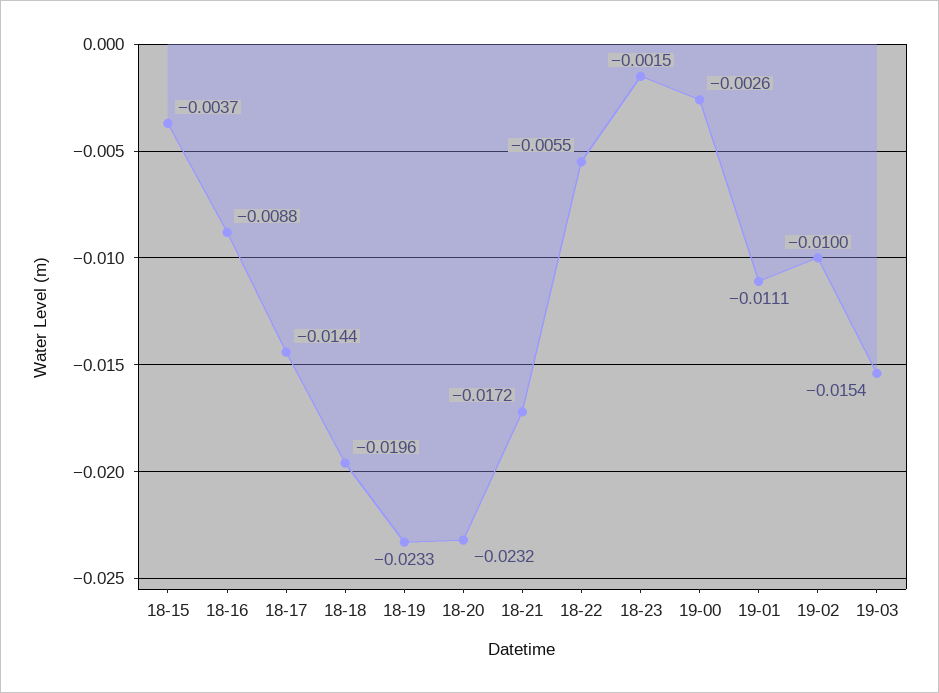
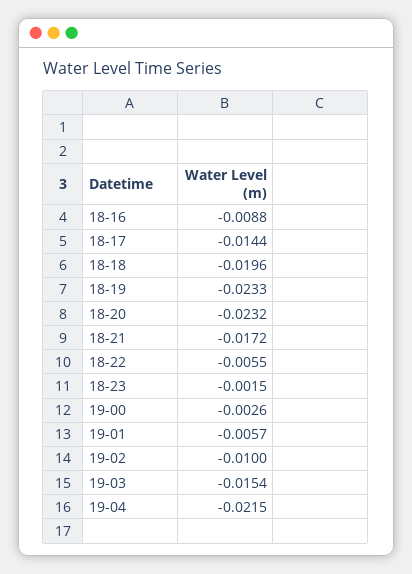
18-15: -0.0037 -> none
19-01: -0.0111 -> -0.0057
19-04: none -> -0.0215

